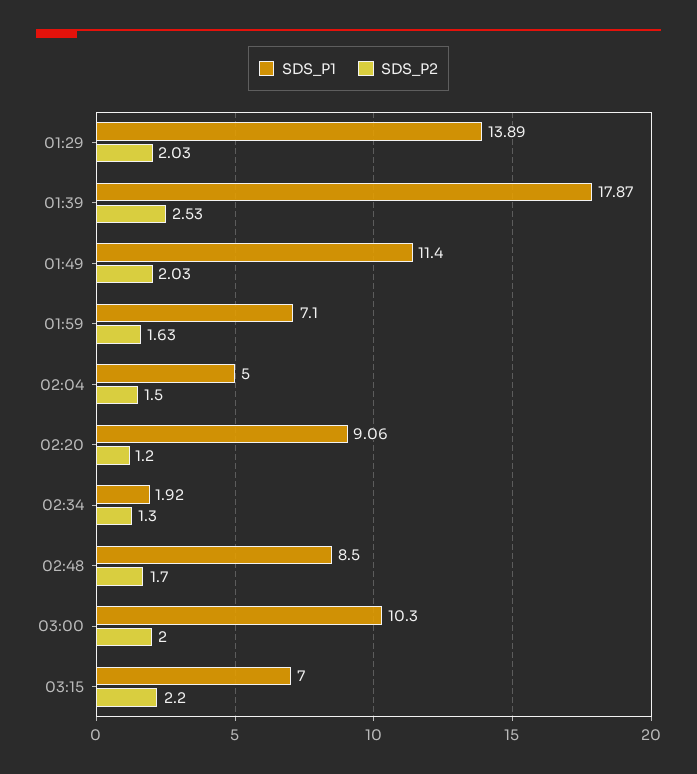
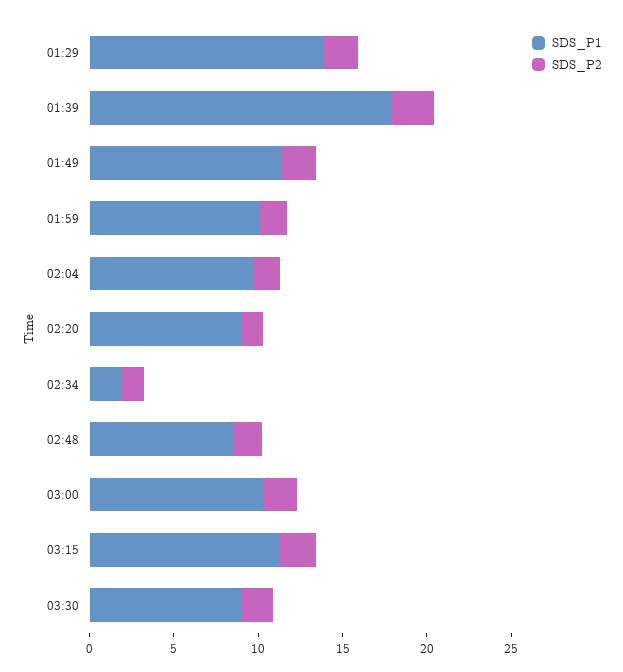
SDS_P1, 01:59: 7.1 -> 10
SDS_P1, 02:04: 5 -> 10
SDS_P1, 03:15: 7 -> 11
SDS_P1, 03:30: none -> 9
SDS_P2, 03:30: none -> 2

